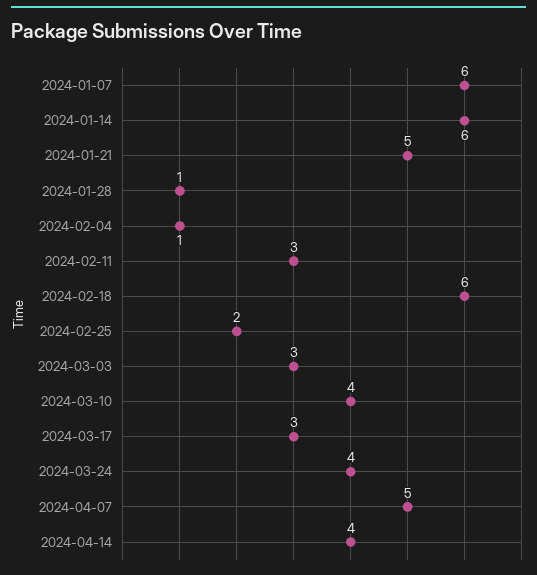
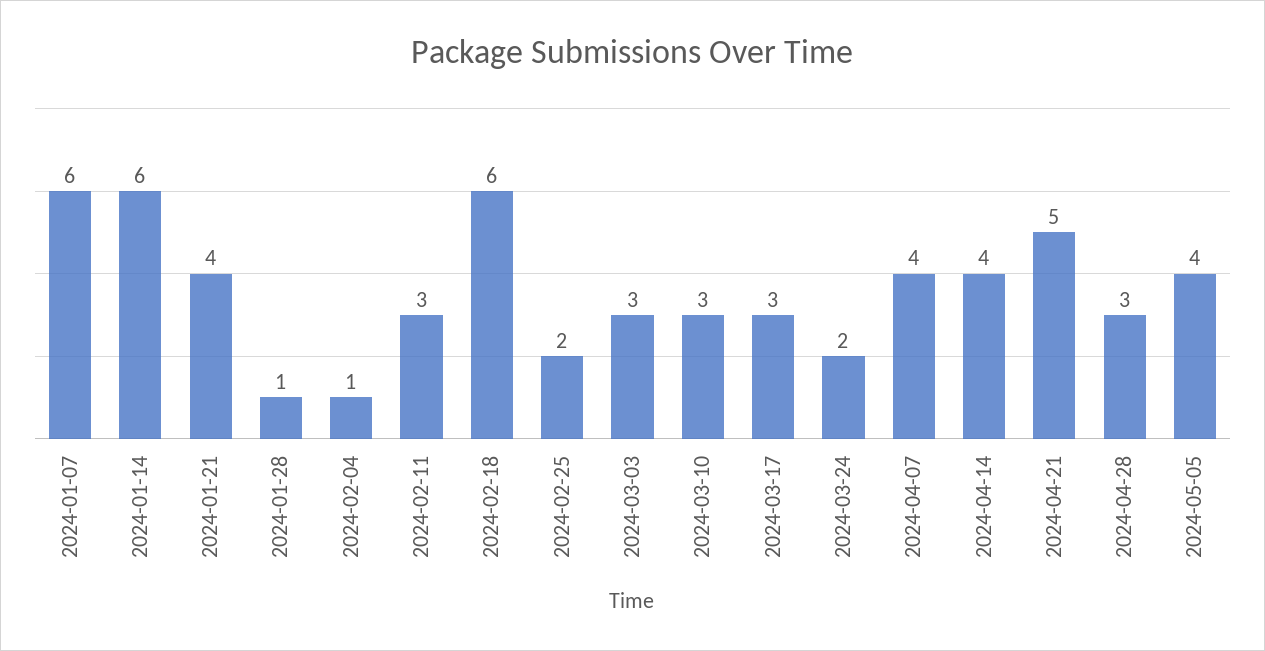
2024-01-21: 5 -> 4
2024-03-10: 4 -> 3
2024-03-24: 4 -> 2
2024-04-07: 5 -> 4
2024-04-21: none -> 5
2024-04-28: none -> 3
2024-05-05: none -> 4

